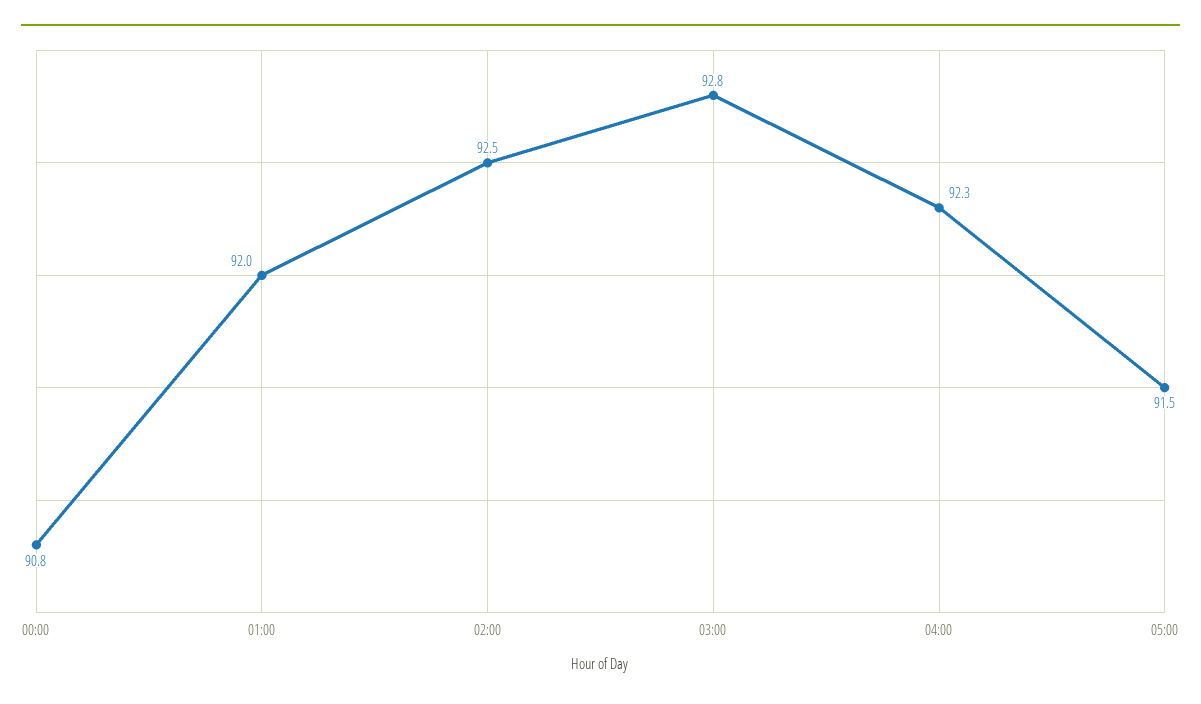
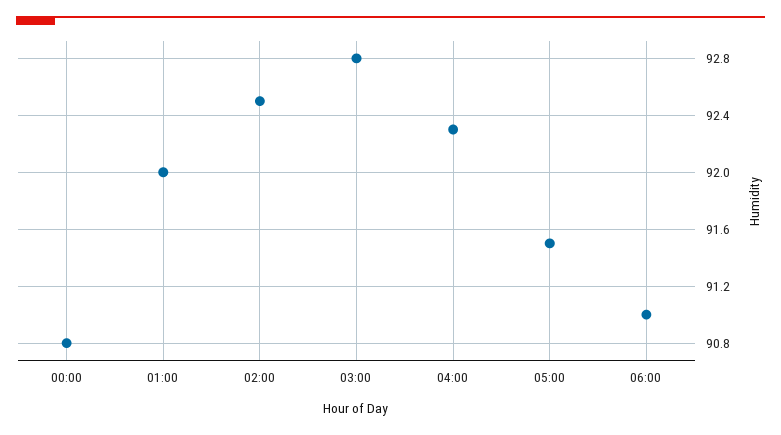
06:00: none -> 91

